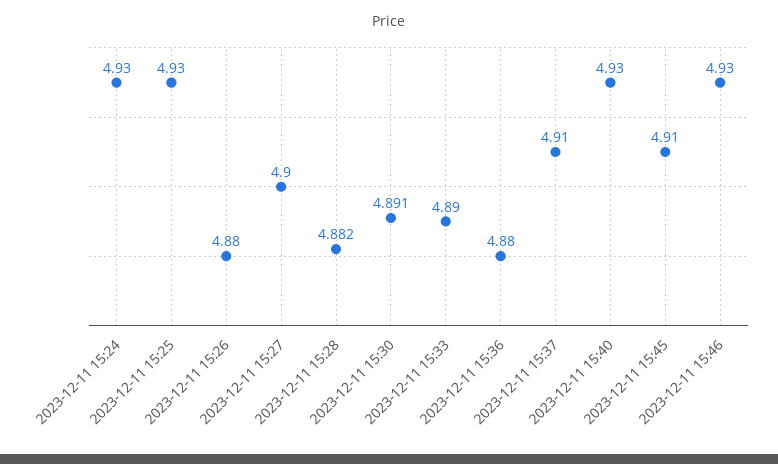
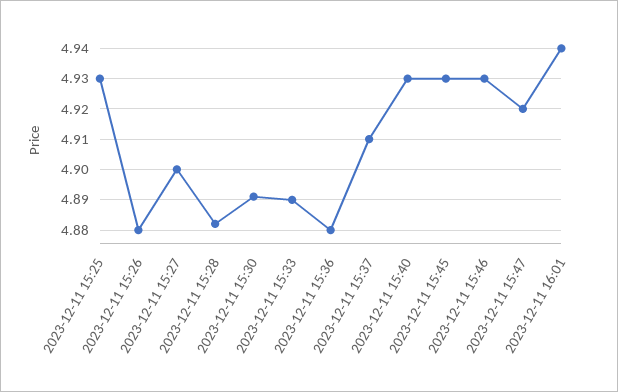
2023-12-11 15:24: 4.93 -> none
2023-12-11 15:45: 4.91 -> 4.93
2023-12-11 15:47: none -> 4.92
2023-12-11 16:01: none -> 4.94

